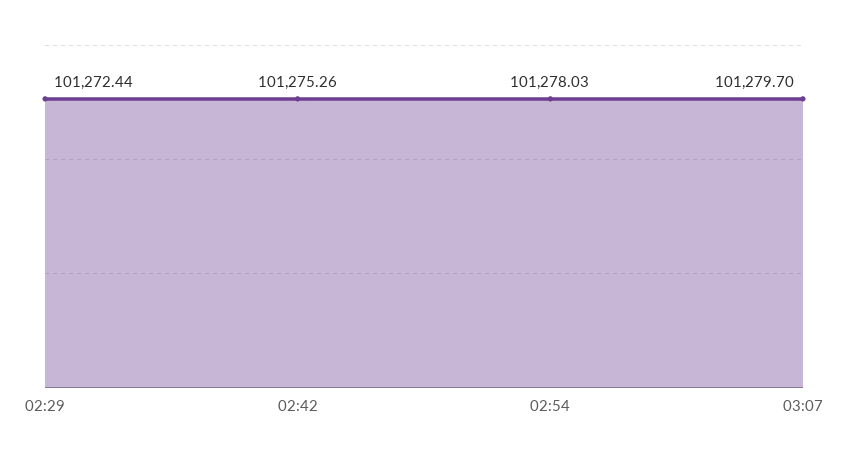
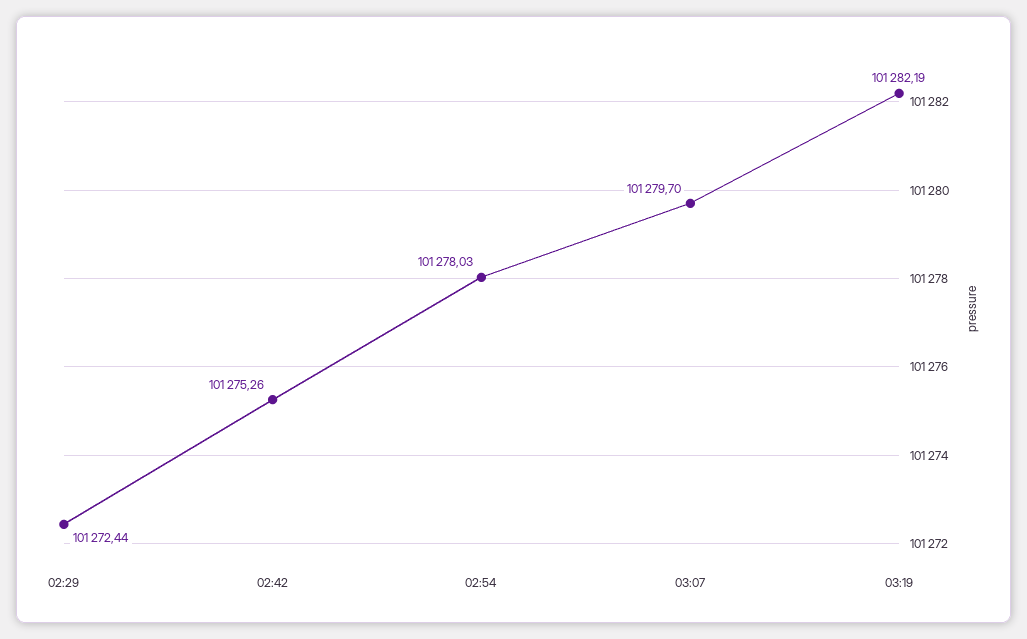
03:19: none -> 101282.19

